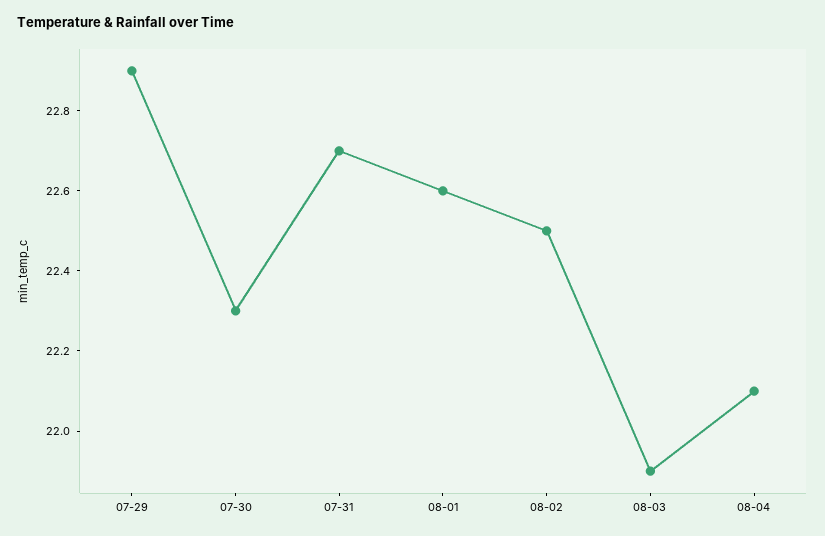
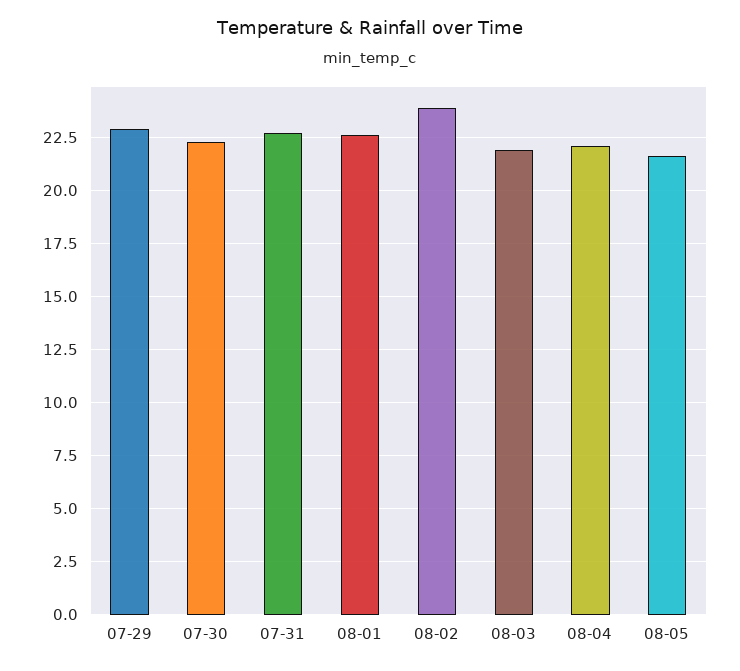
08-02: 22.5 -> 24
08-05: none -> 21.5

